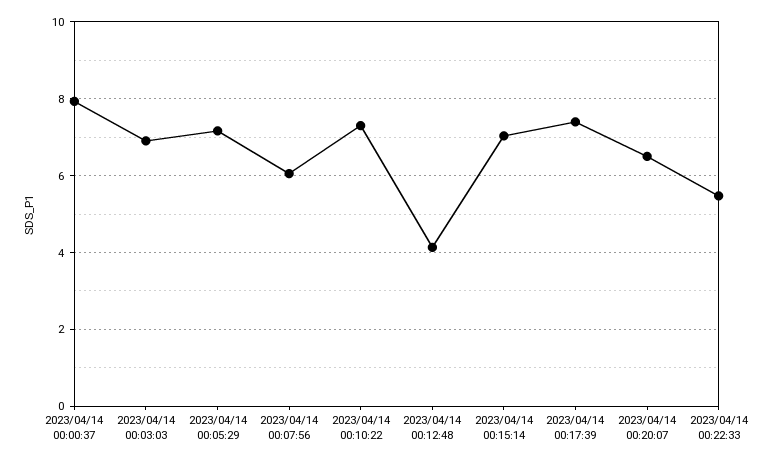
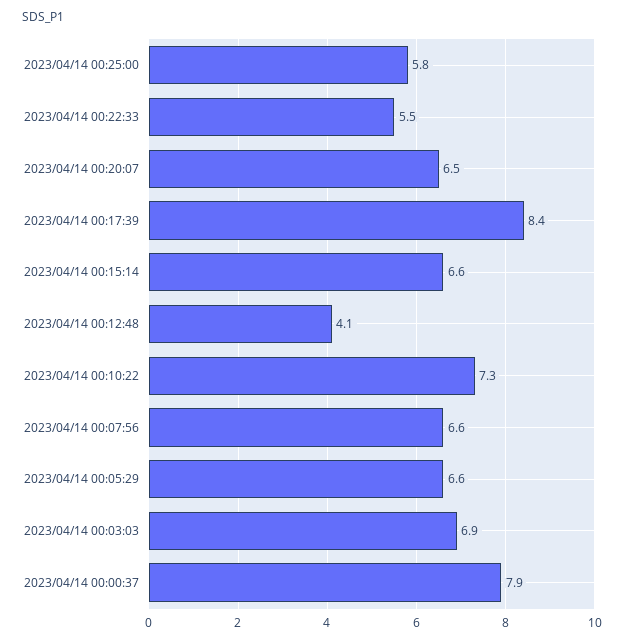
2023/04/14 00:05:29: 7.2 -> 6.6
2023/04/14 00:07:56: 6 -> 6.6
2023/04/14 00:15:14: 7 -> 6.6
2023/04/14 00:17:39: 7.4 -> 8.4
2023/04/14 00:25:00: none -> 5.8

